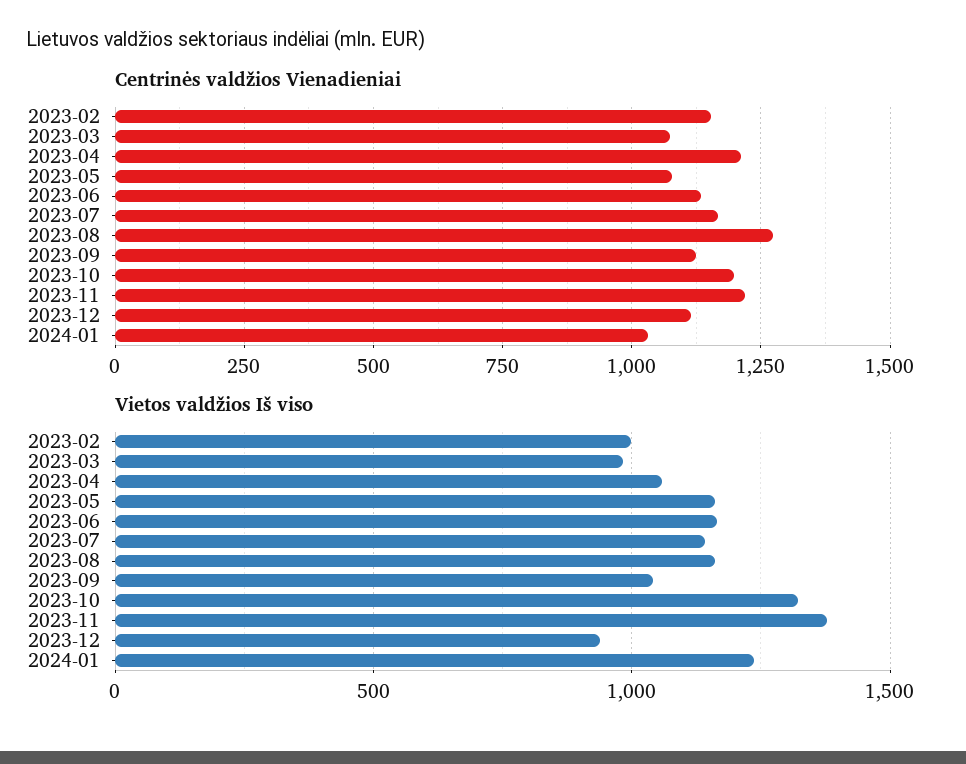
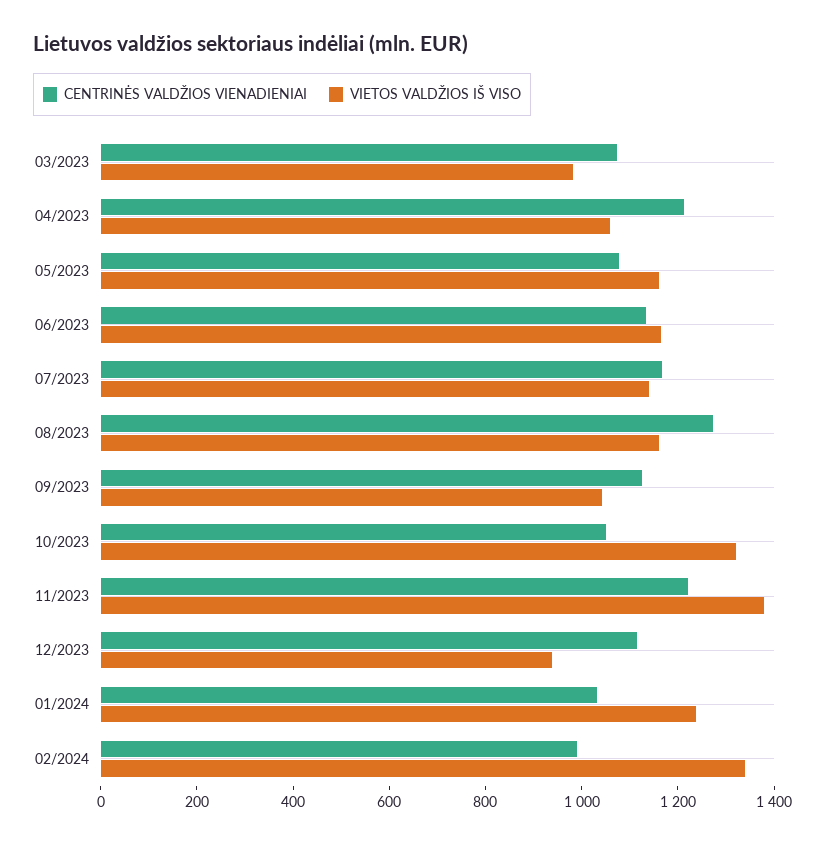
Centrinės valdžios Vienadieniai, 2023-02: 1150 -> none
Centrinės valdžios Vienadieniai, 2023-10: 1200 -> 1050
Vietos valdžios Iš viso, 2023-02: 1000 -> none
Centrinės valdžios Vienadieniai, 02/2024: none -> 1000
Vietos valdžios Iš viso, 02/2024: none -> 1350

